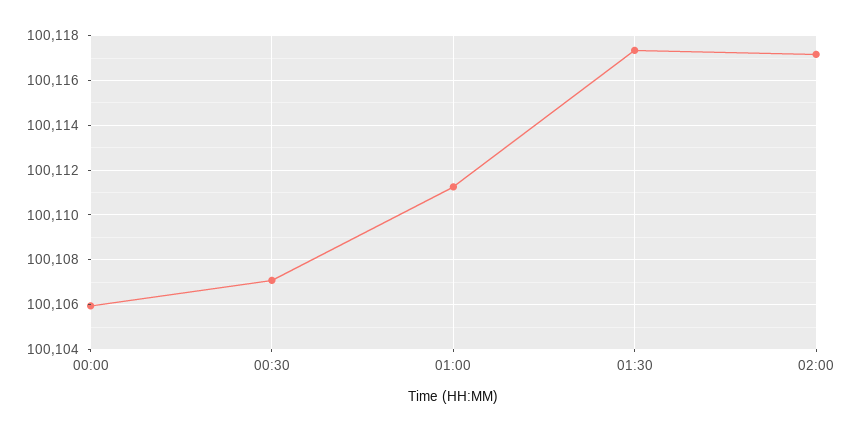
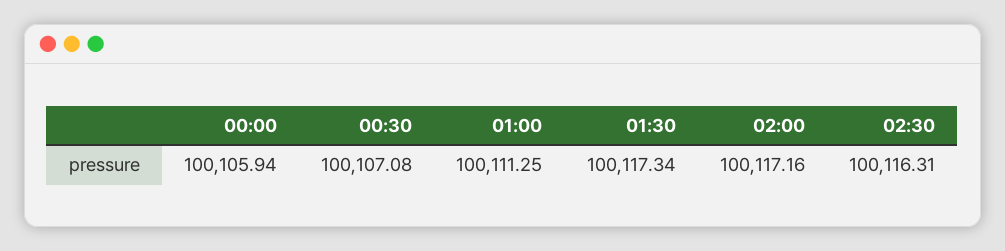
02:30: none -> 100116.31

